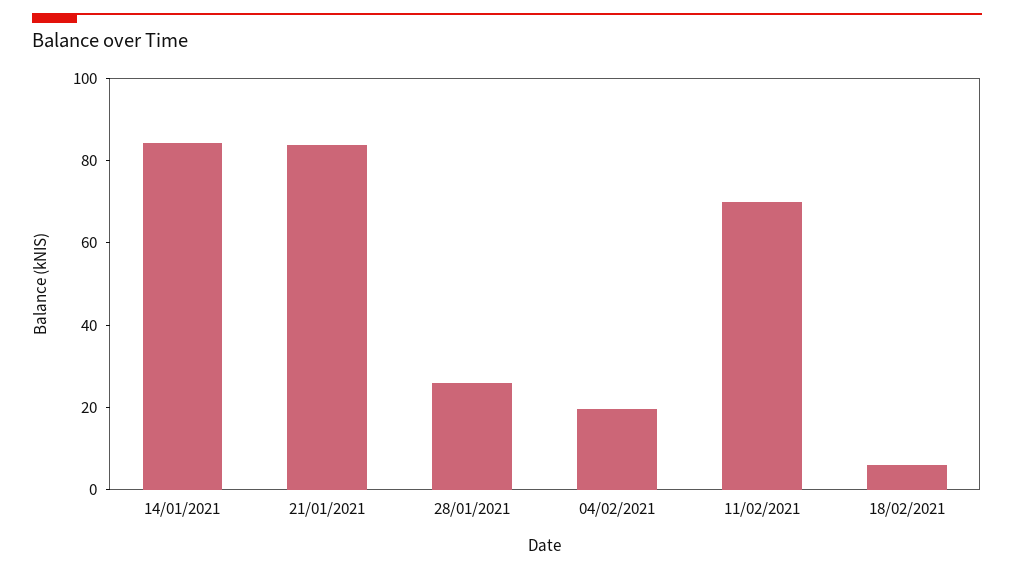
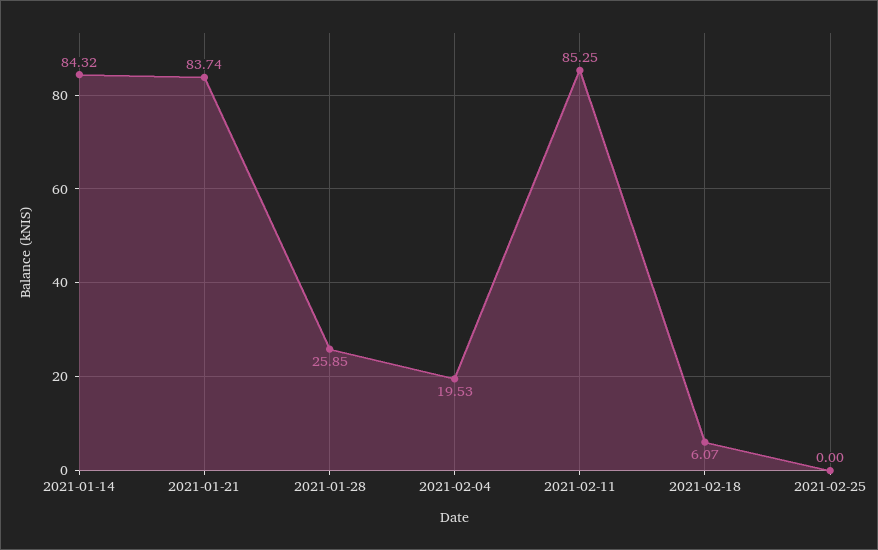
11/02/2021: 70 -> 85.25
2021-02-25: none -> 0

